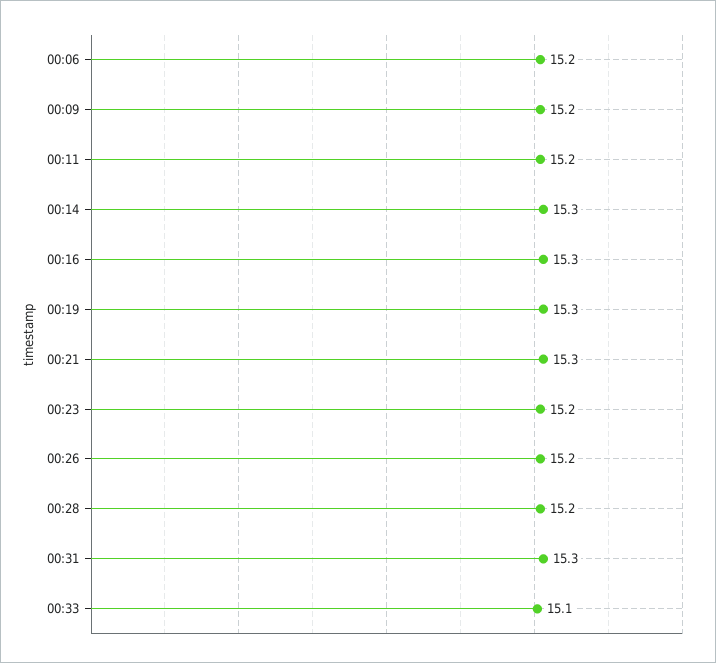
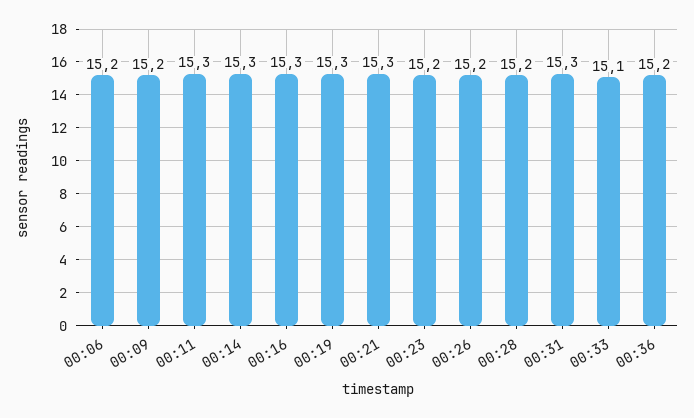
00:11: 15.2 -> 15.3
00:36: none -> 15.2

